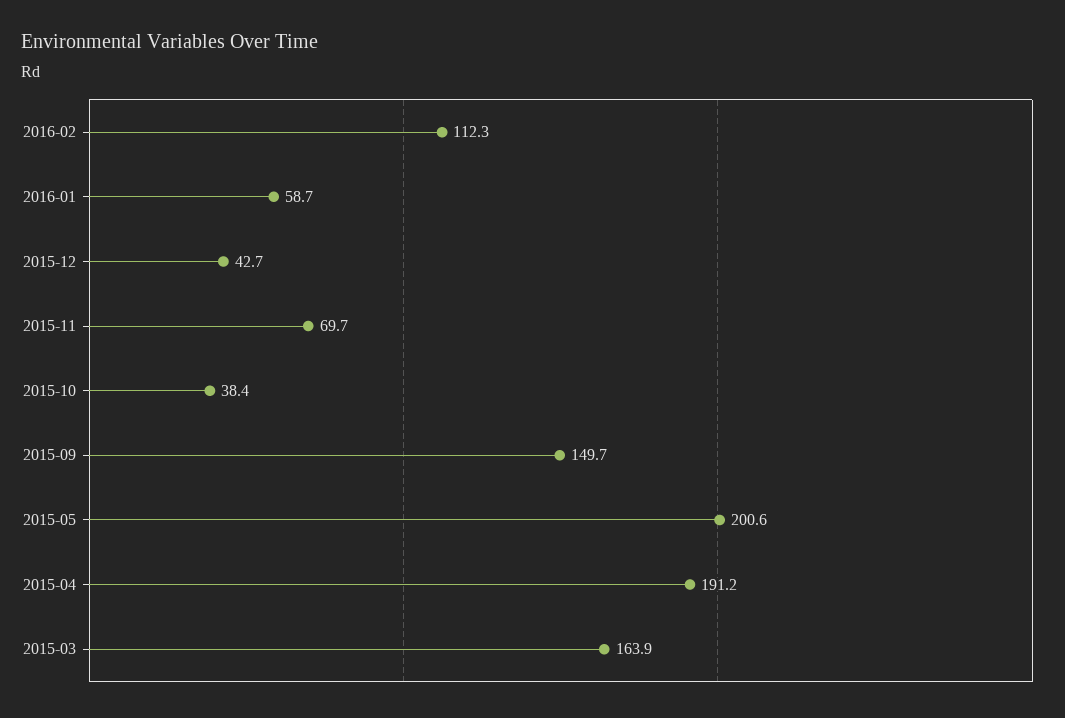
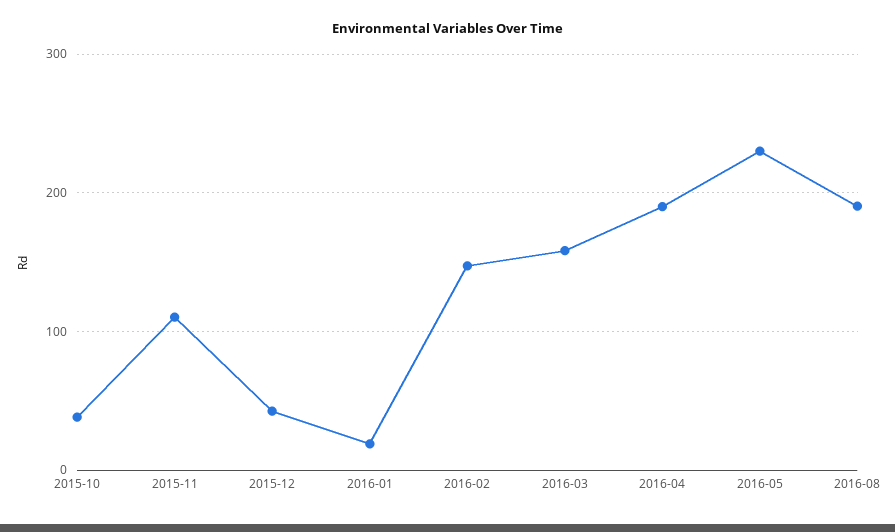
2016-02: 112.3 -> 150
2016-01: 58.7 -> 20
2015-11: 69.7 -> 110
2015-09: 149.7 -> none
2015-05: 200.6 -> none
2015-04: 191.2 -> none
2015-03: 163.9 -> none
2016-03: none -> 160
2016-04: none -> 190
2016-05: none -> 230
2016-08: none -> 190

